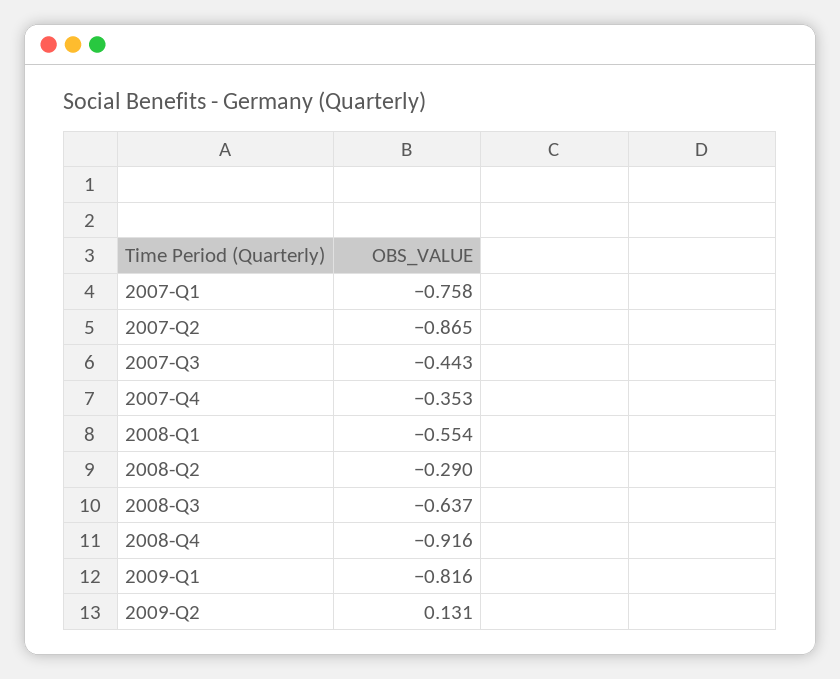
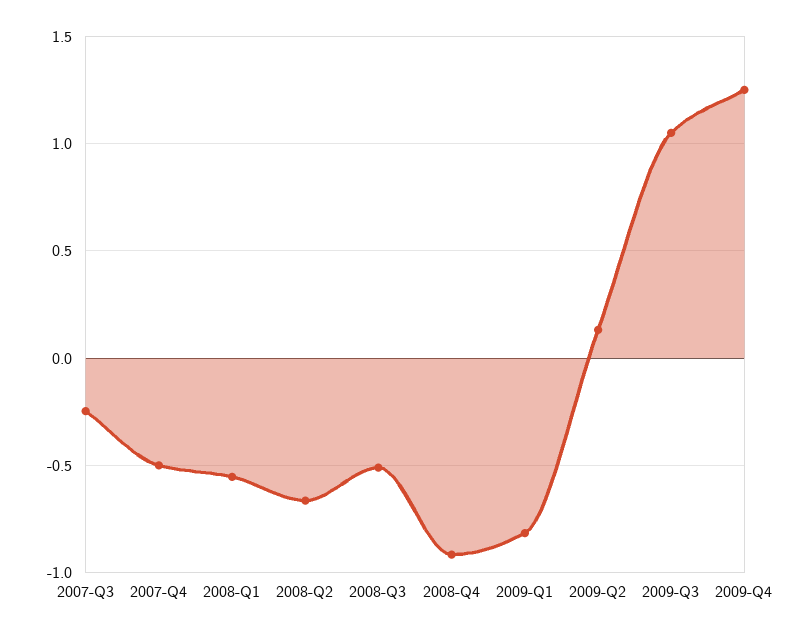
2007-Q1: -0.758 -> none
2007-Q2: -0.865 -> none
2007-Q3: -0.443 -> -0.25
2007-Q4: -0.353 -> -0.5
2008-Q2: -0.29 -> -0.65
2008-Q3: -0.637 -> -0.5
2009-Q3: none -> 1.05
2009-Q4: none -> 1.25

